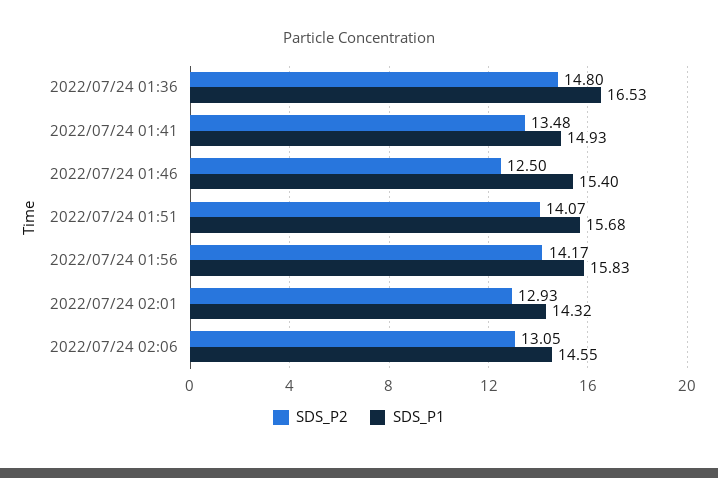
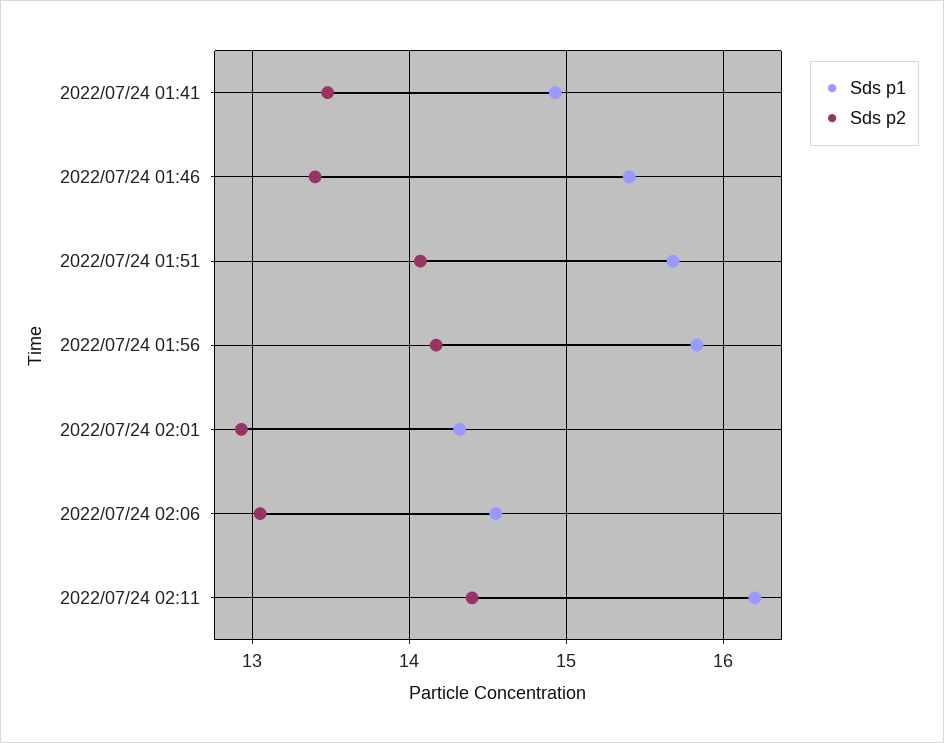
SDS_P2, 2022/07/24 01:36: 14.8 -> none
SDS_P1, 2022/07/24 01:36: 16.53 -> none
SDS_P2, 2022/07/24 01:46: 12.5 -> 13.4
SDS_P1, 2022/07/24 02:11: none -> 16.2
SDS_P2, 2022/07/24 02:11: none -> 14.4

